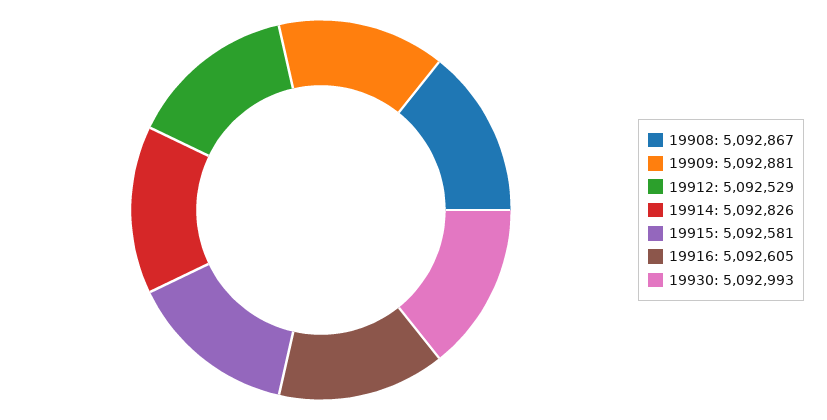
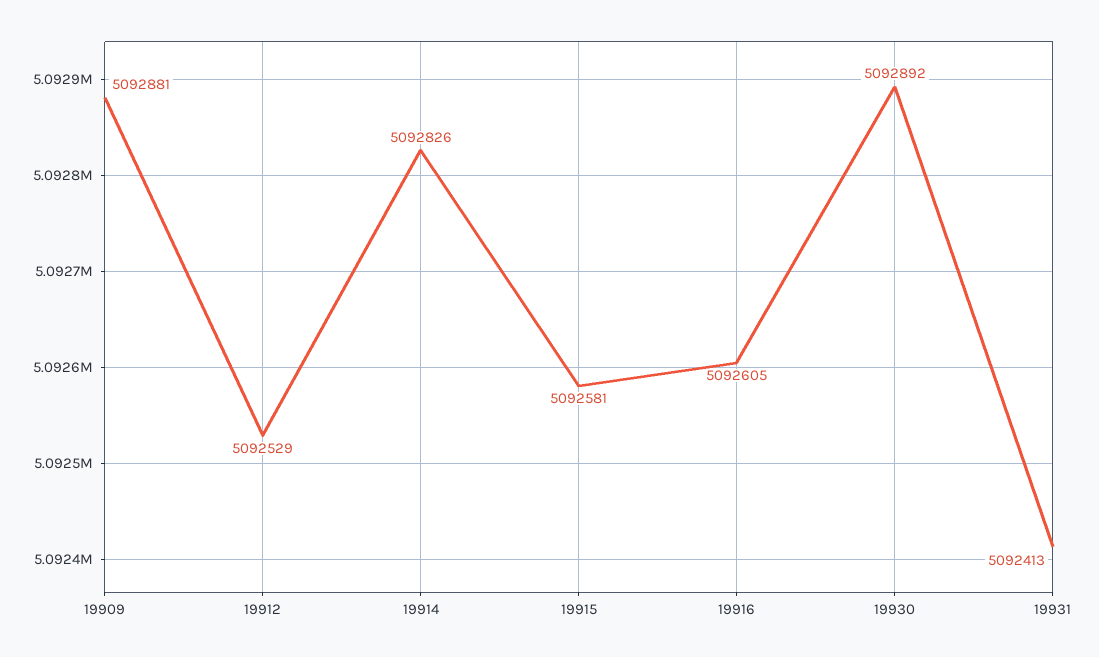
19908: 5092867 -> none
19930: 5092993 -> 5092892
19931: none -> 5092413

